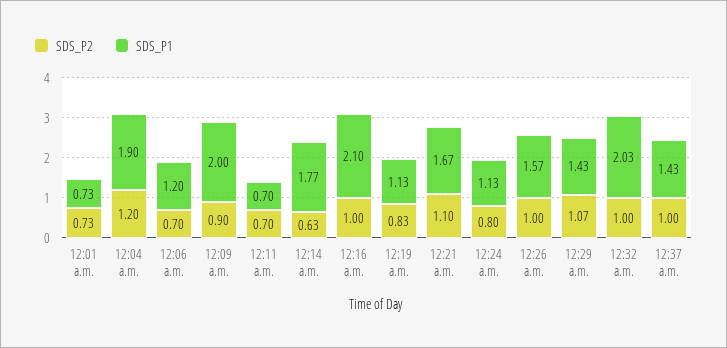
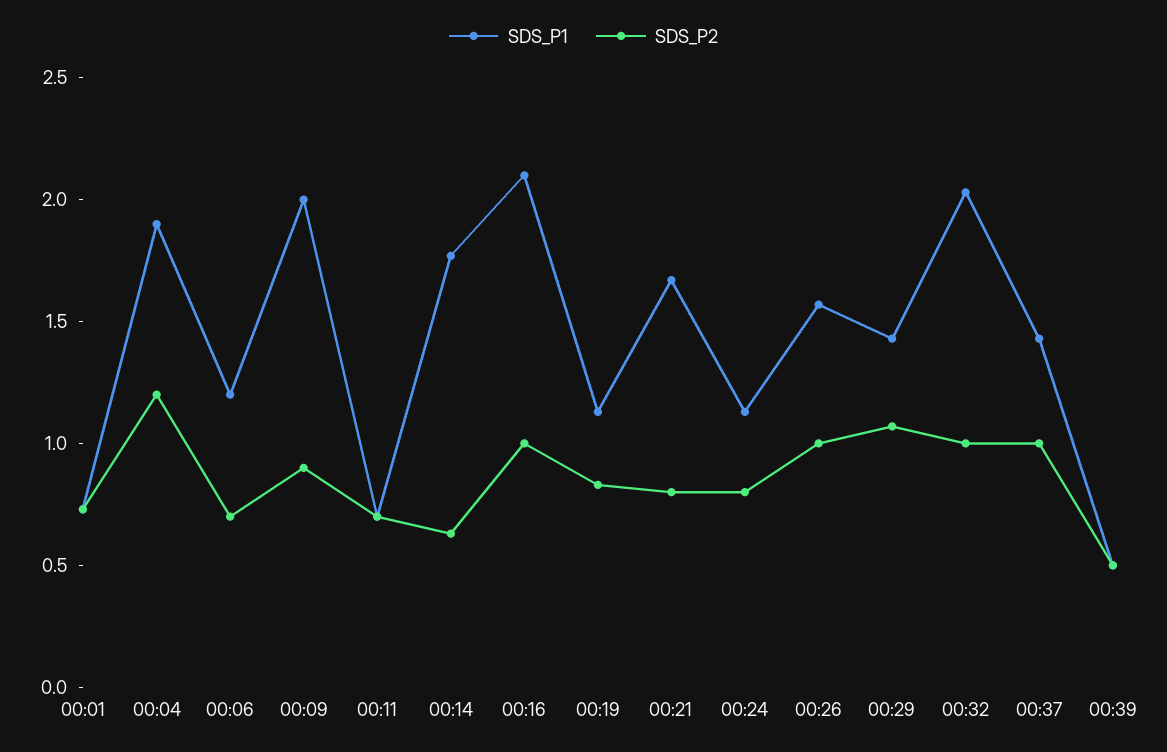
SDS_P2, 12:21 a.m.: 1.1 -> 0.8
SDS_P1, 00:39: none -> 0.5
SDS_P2, 00:39: none -> 0.5

